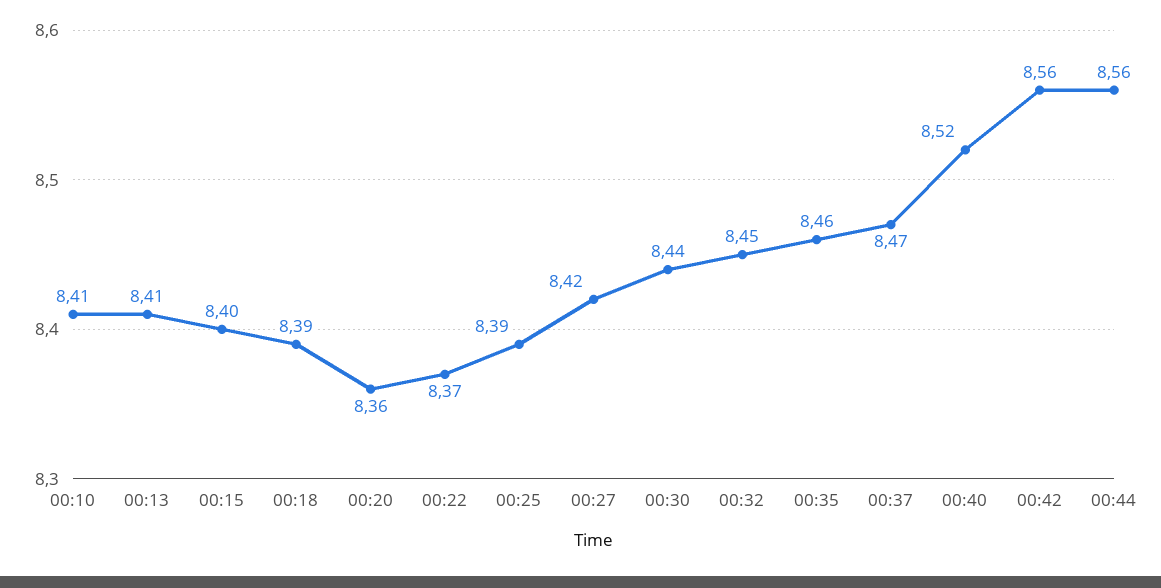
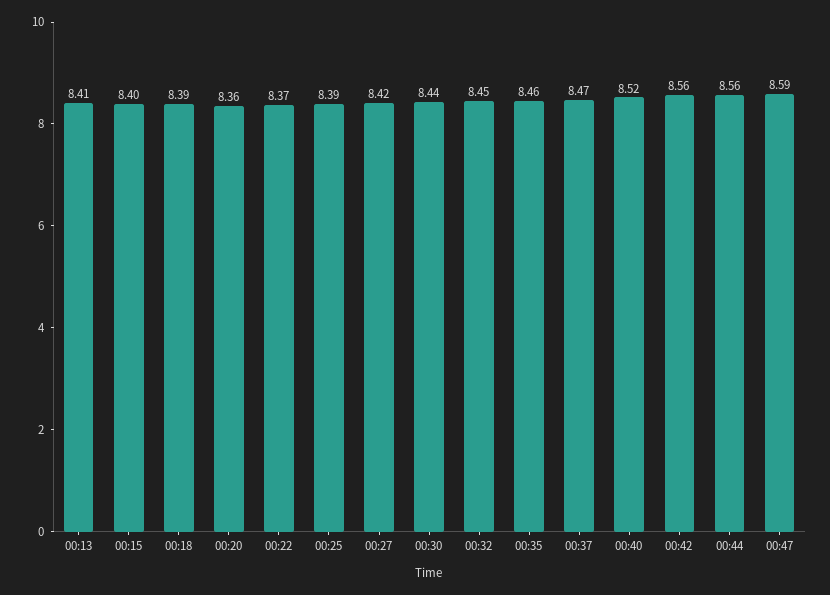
00:10: 8.41 -> none
00:47: none -> 8.59

